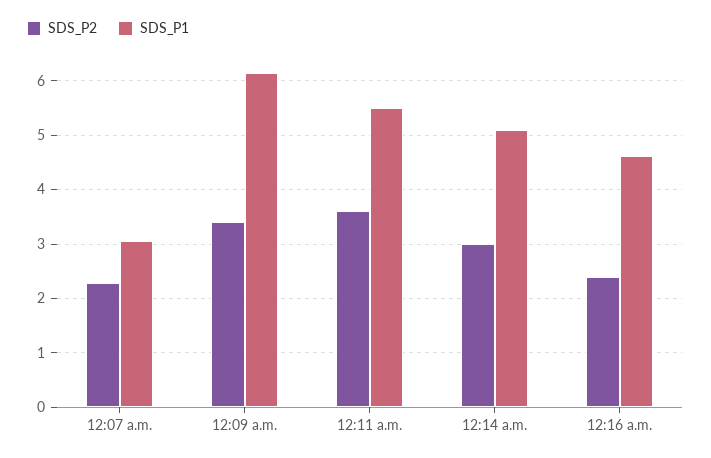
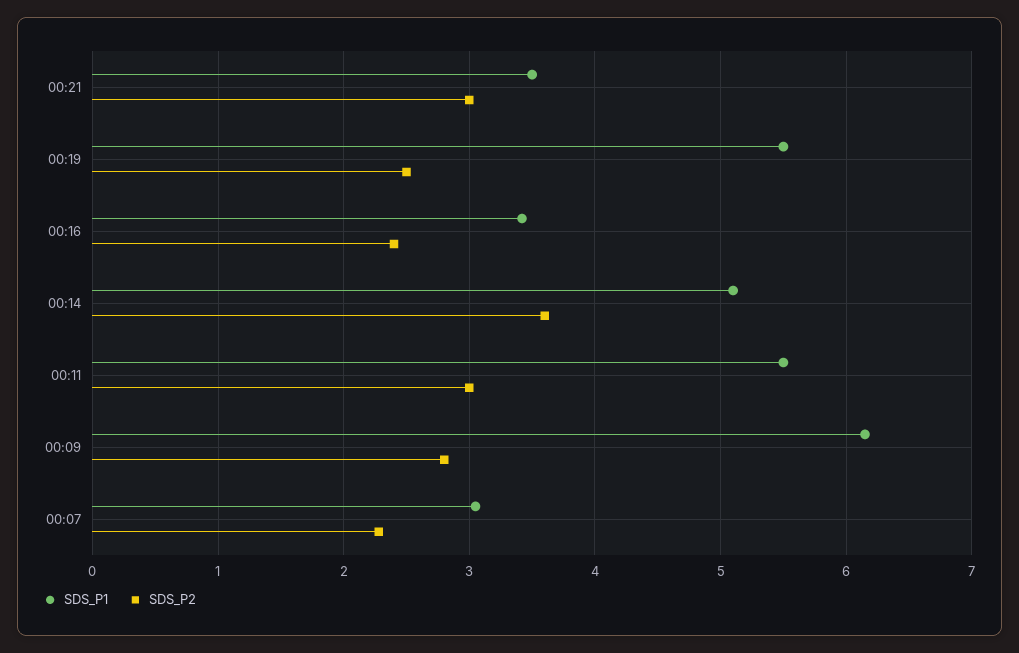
SDS_P2, 12:09 a.m.: 3.4 -> 2.8
SDS_P2, 12:11 a.m.: 3.6 -> 3
SDS_P2, 12:14 a.m.: 3 -> 3.6
SDS_P1, 12:16 a.m.: 4.6 -> 3.4
SDS_P1, 00:21: none -> 3.5
SDS_P2, 00:21: none -> 3
SDS_P1, 00:19: none -> 5.5
SDS_P2, 00:19: none -> 2.5

